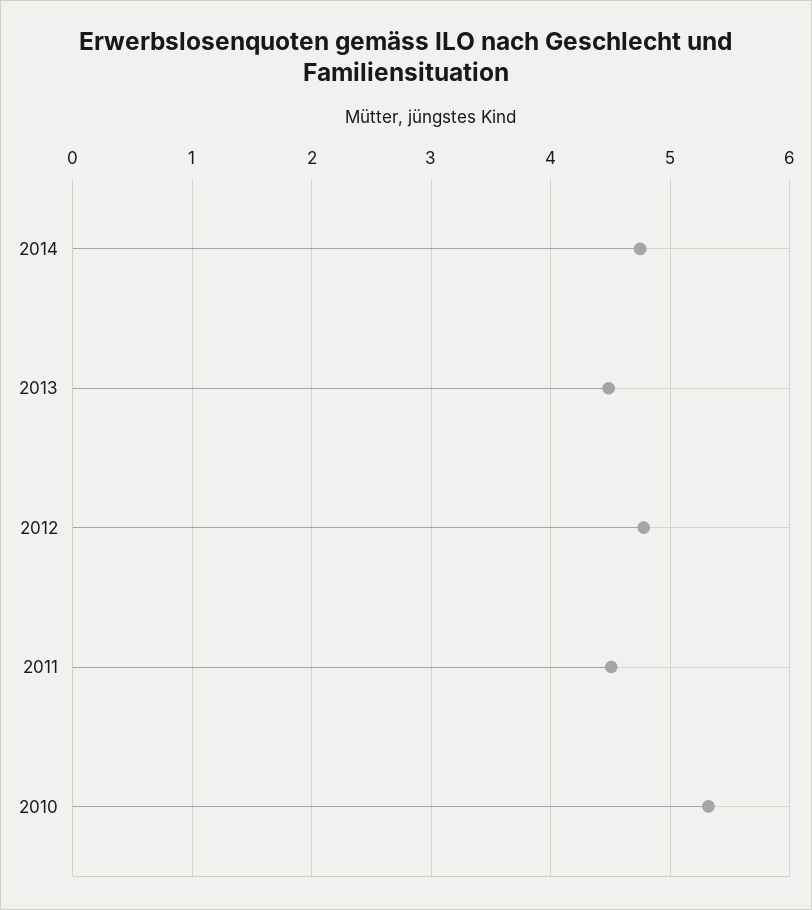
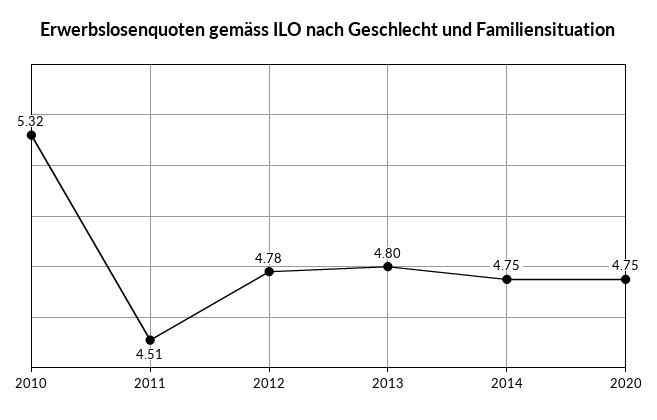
2013: 4.5 -> 4.8
2020: none -> 4.75

